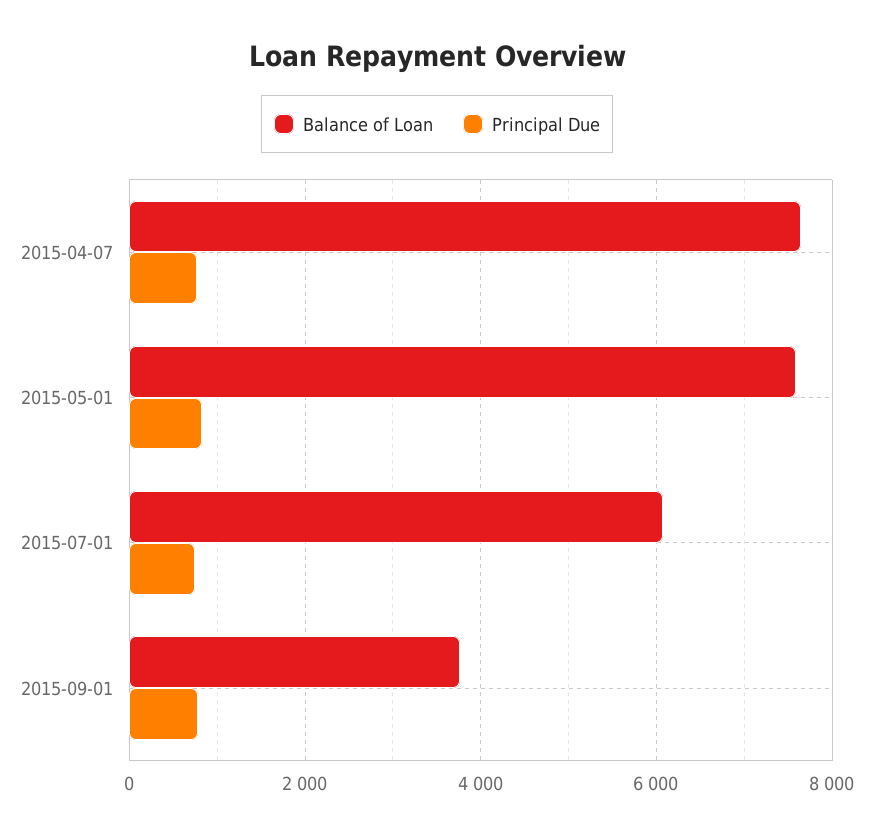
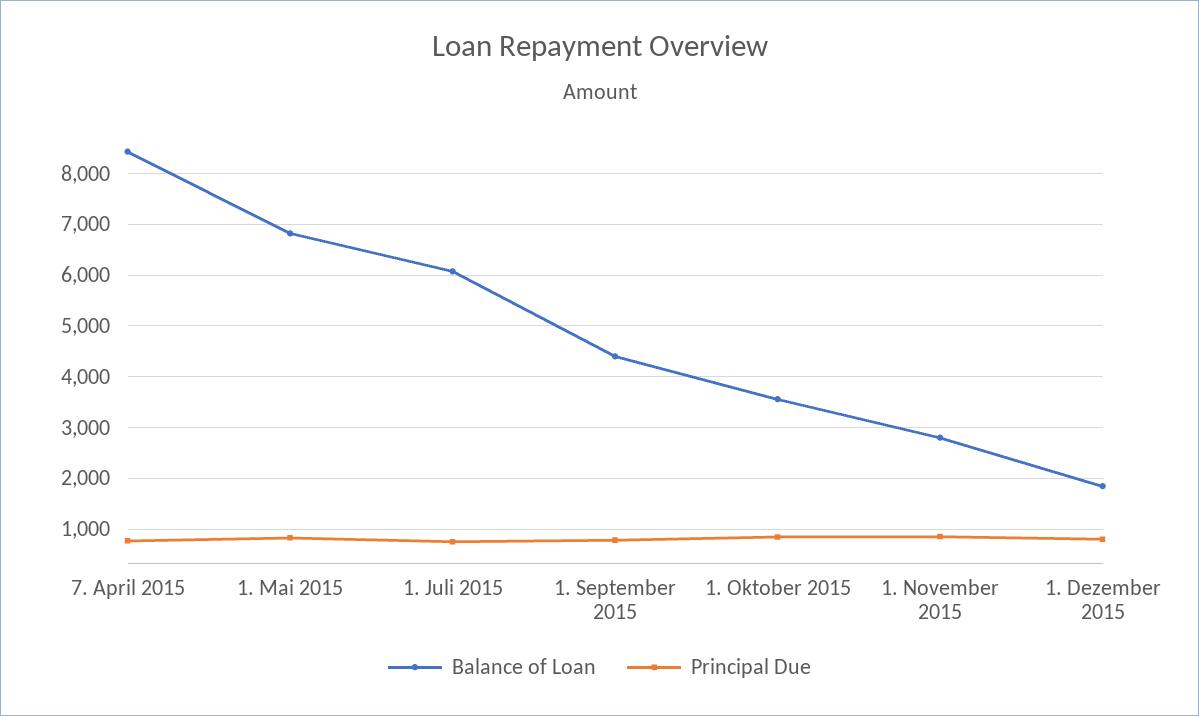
Balance of Loan, 2015-04-07: 7600 -> 8400
Balance of Loan, 2015-05-01: 7600 -> 6800
Balance of Loan, 2015-09-01: 3800 -> 4400
Balance of Loan, 1. Oktober 2015: none -> 3600
Principal Due, 1. Oktober 2015: none -> 800
Balance of Loan, 1. November 2015: none -> 2800
Principal Due, 1. November 2015: none -> 800
Balance of Loan, 1. Dezember 2015: none -> 1800
Principal Due, 1. Dezember 2015: none -> 800

